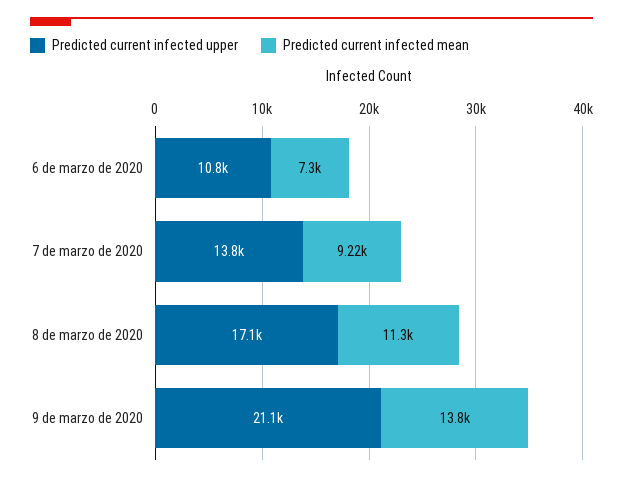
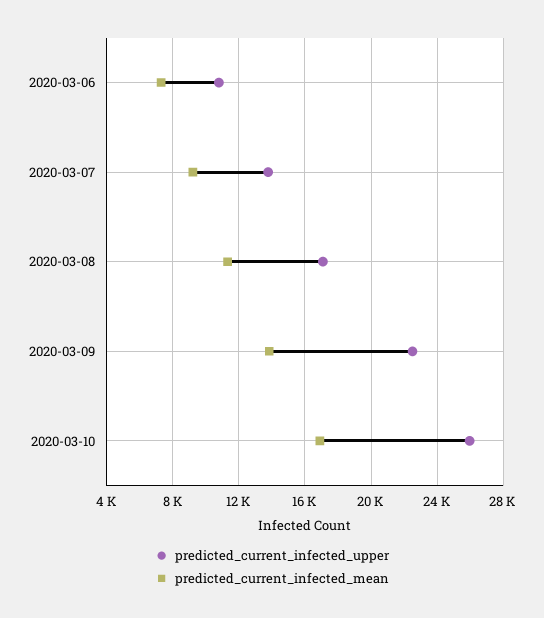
Predicted current infected upper, 9 de marzo de 2020: 21100 -> 22500
Predicted current infected upper, 2020-03-10: none -> 26000
Predicted current infected mean, 2020-03-10: none -> 17000

